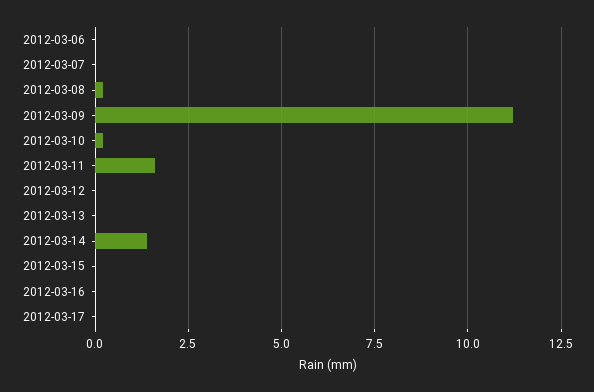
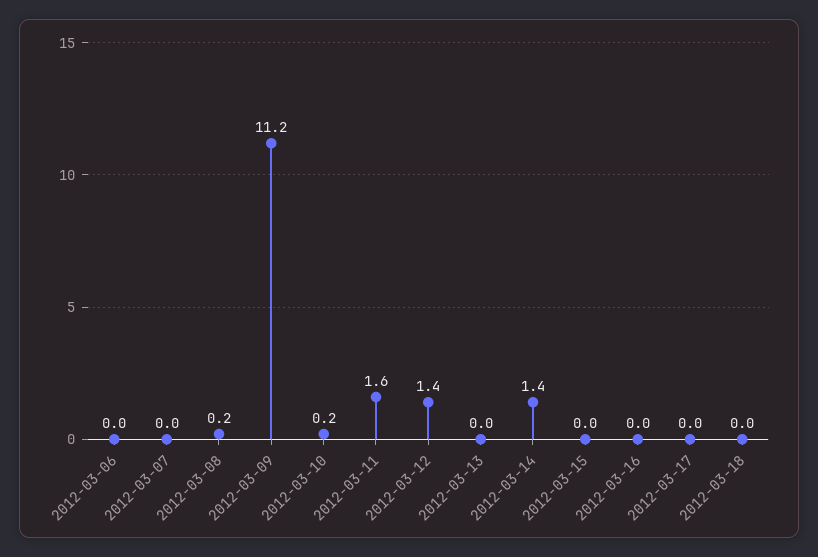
2012-03-12: 0 -> 1.4
2012-03-18: none -> 0

